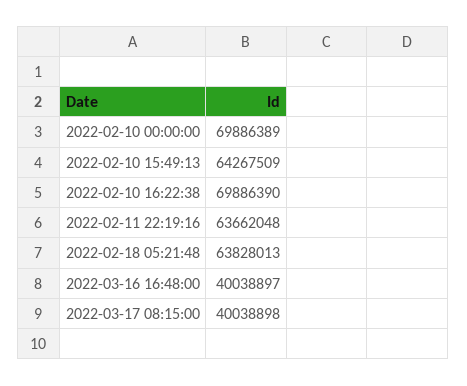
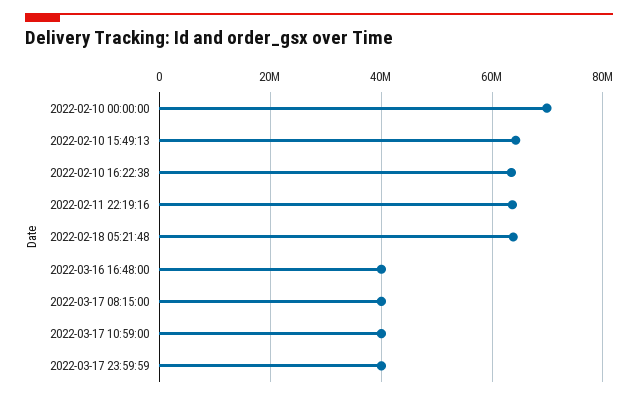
2022-02-10 16:22:38: 69886390 -> 64000000
2022-03-17 10:59:00: none -> 40000000
2022-03-17 23:59:59: none -> 40000000

